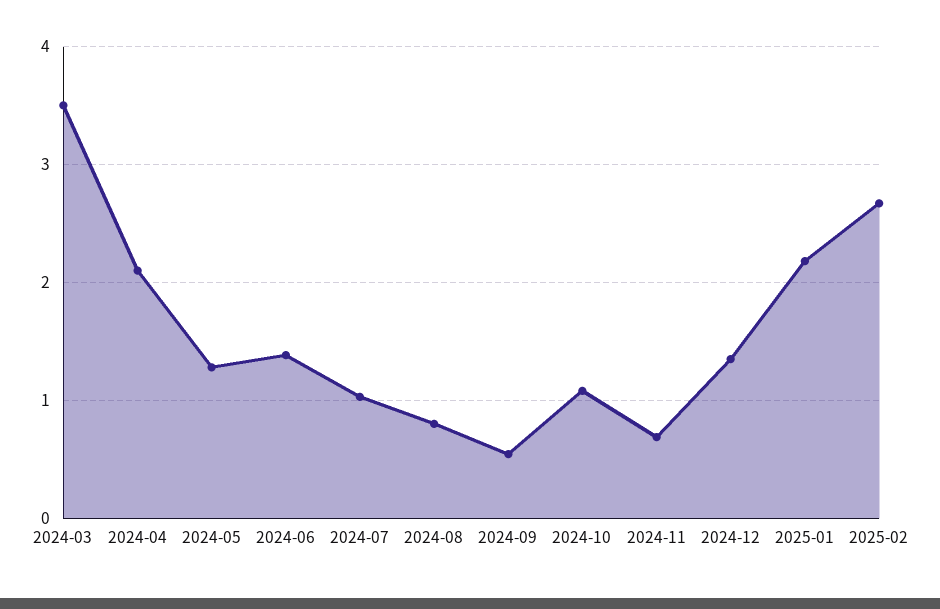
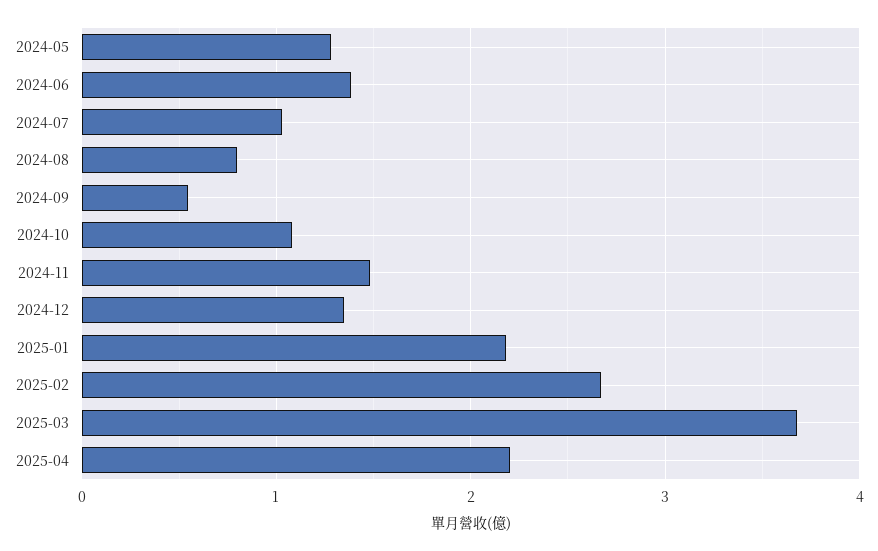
2024-03: 3.5 -> none
2024-04: 2.1 -> none
2024-11: 0.7 -> 1.5
2025-03: none -> 3.7
2025-04: none -> 2.2

